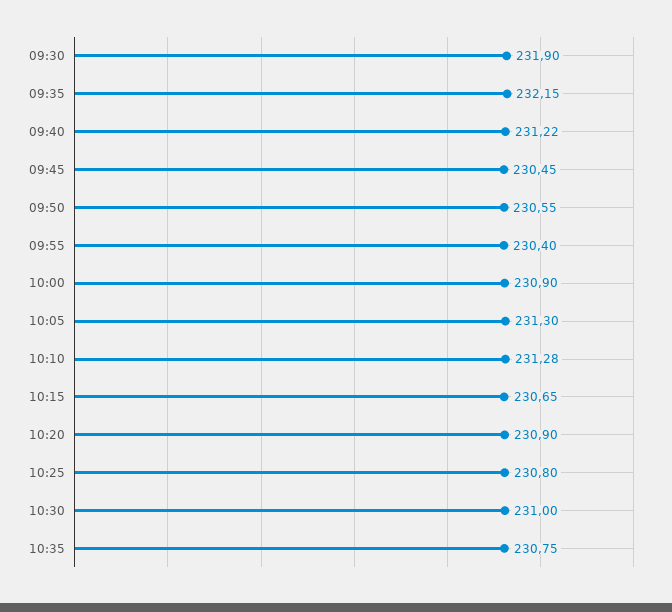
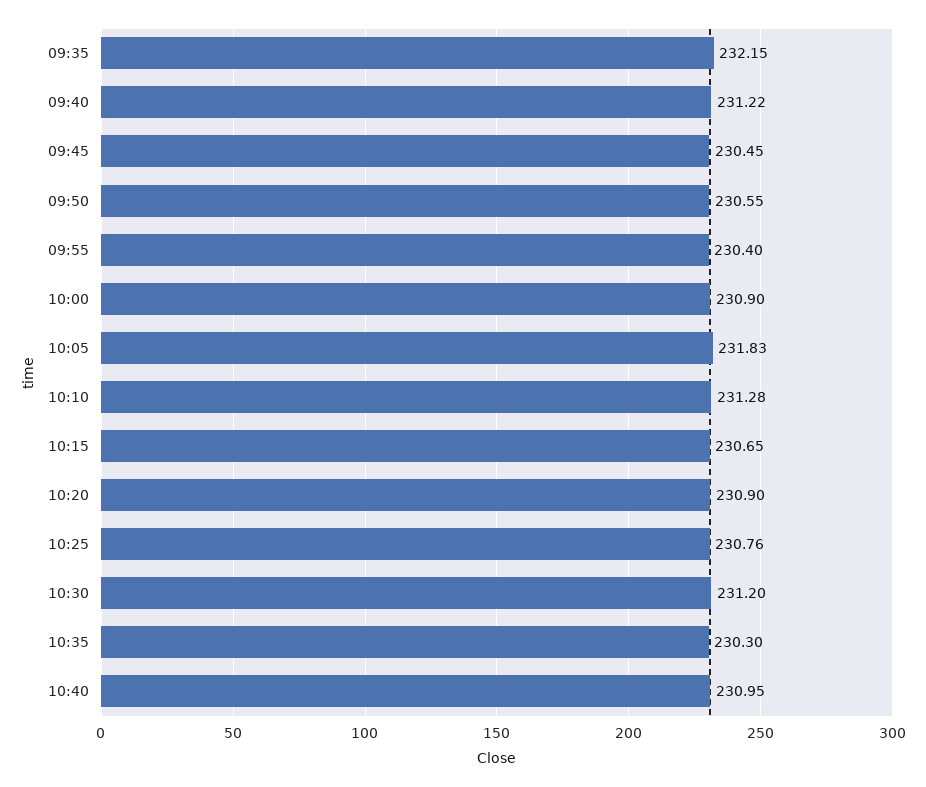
09:30: 231.9 -> none
10:05: 231.3 -> 231.83
10:25: 230.8 -> 230.76
10:30: 231 -> 231.2
10:35: 230.75 -> 230.3
10:40: none -> 230.95

